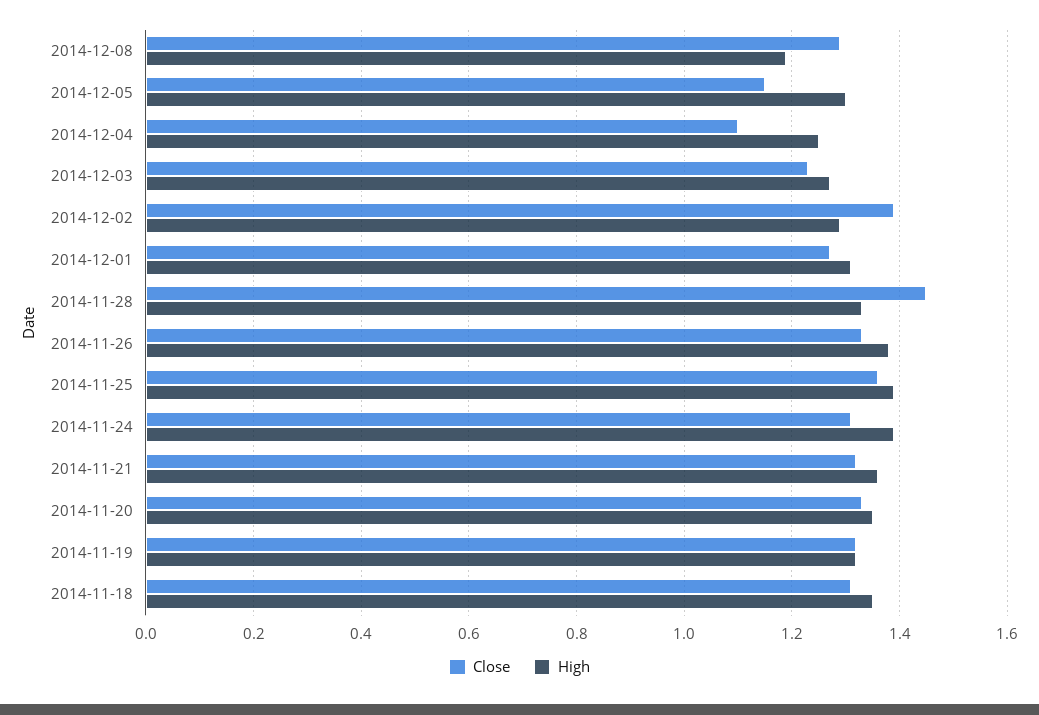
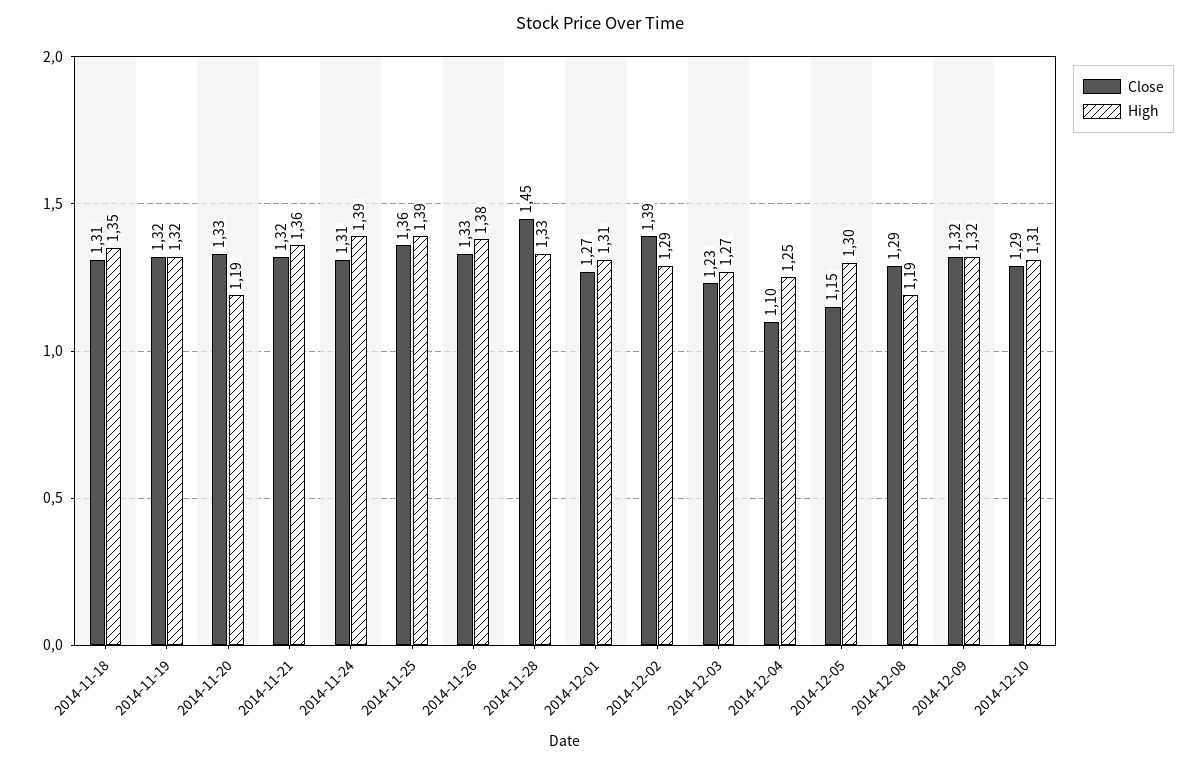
High, 2014-11-20: 1.35 -> 1.19
Close, 2014-12-09: none -> 1.32
High, 2014-12-09: none -> 1.32
Close, 2014-12-10: none -> 1.29
High, 2014-12-10: none -> 1.31

